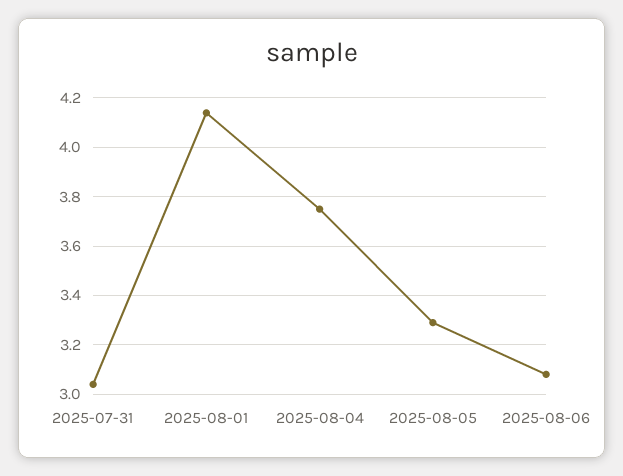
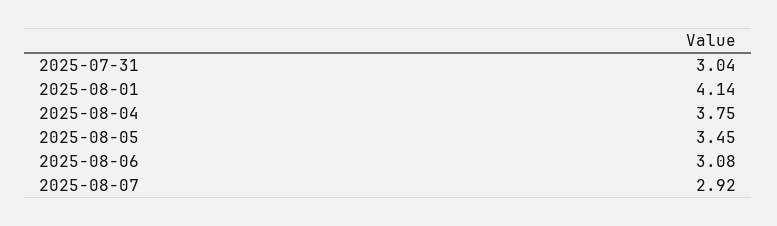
2025-08-05: 3.3 -> 3.45
2025-08-07: none -> 2.92

